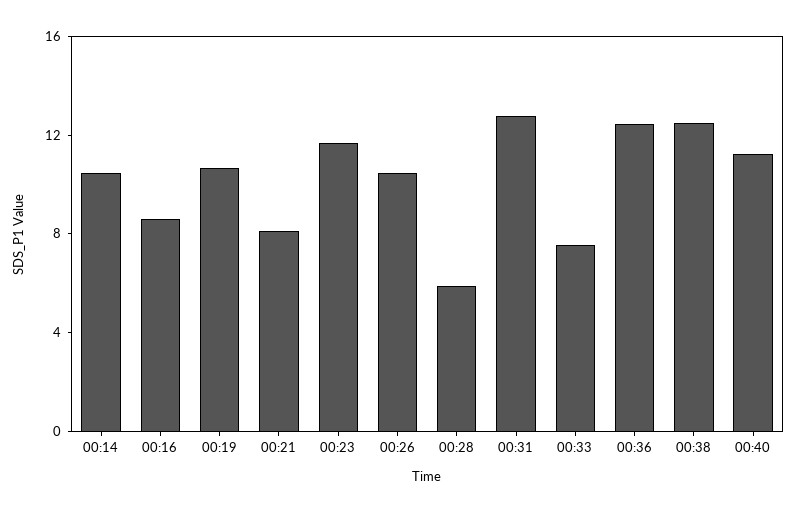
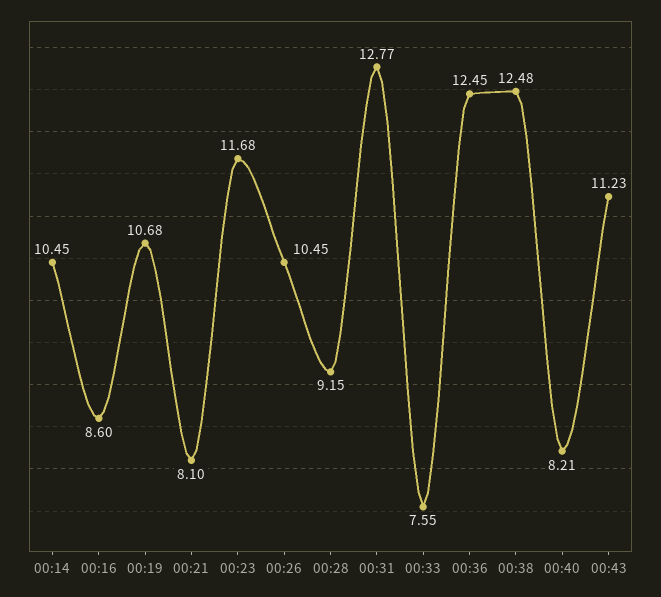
00:28: 6 -> 9.15
00:40: 11 -> 8.21
00:43: none -> 11.23

